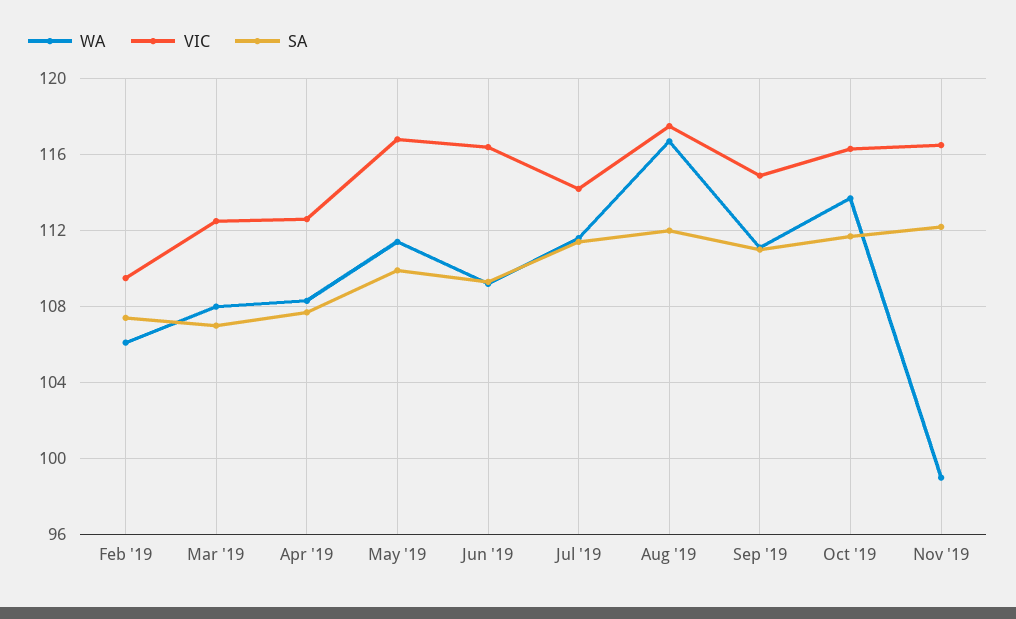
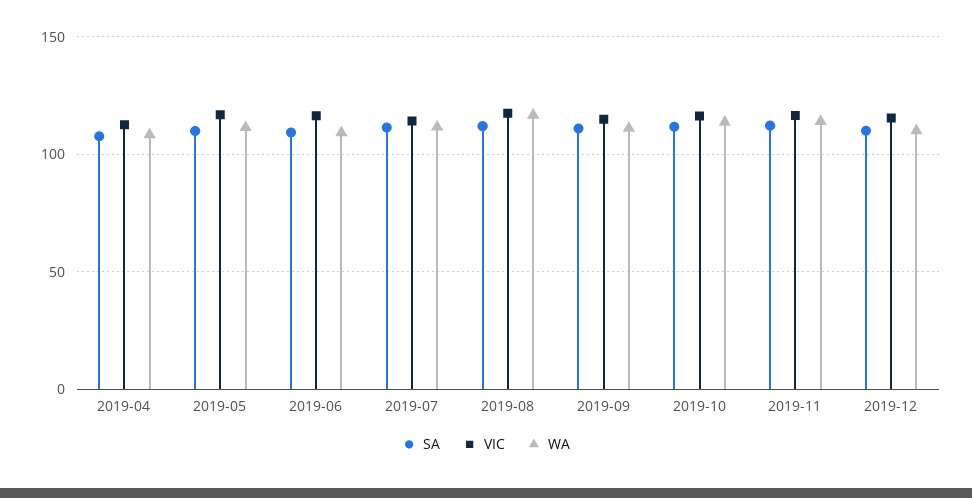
WA, Feb '19: 106 -> none
VIC, Feb '19: 109.5 -> none
SA, Feb '19: 107.5 -> none
WA, Mar '19: 108 -> none
VIC, Mar '19: 112.5 -> none
SA, Mar '19: 107 -> none
WA, Nov '19: 99 -> 115
SA, 2019-12: none -> 110
VIC, 2019-12: none -> 115
WA, 2019-12: none -> 110

